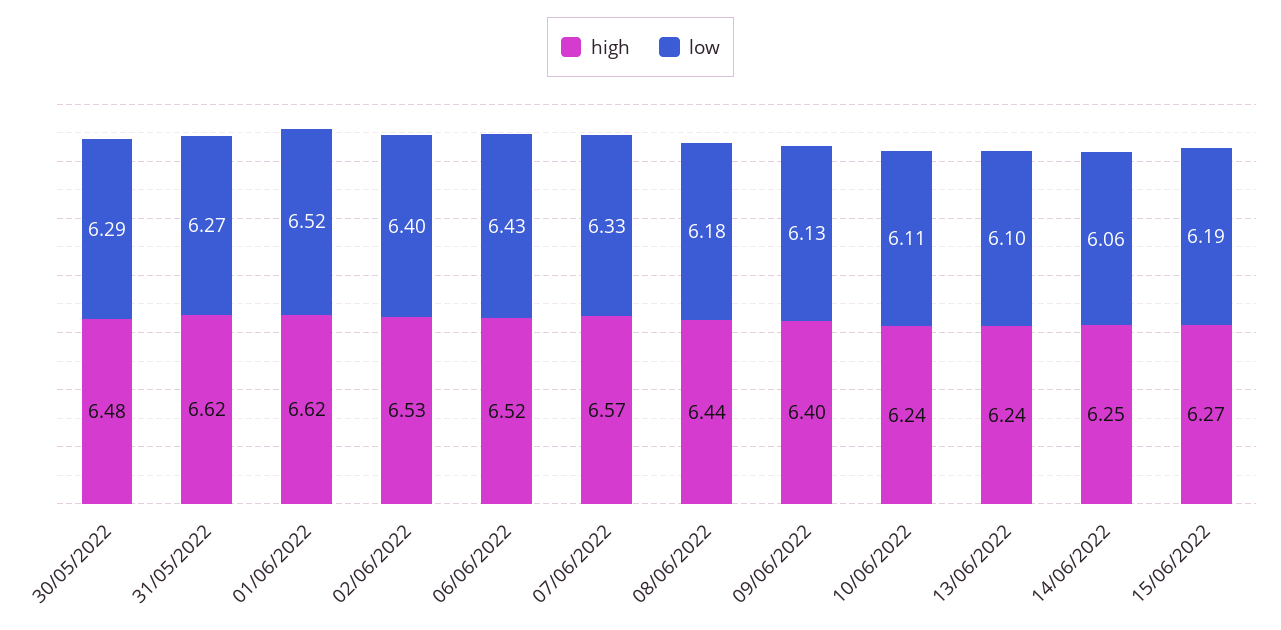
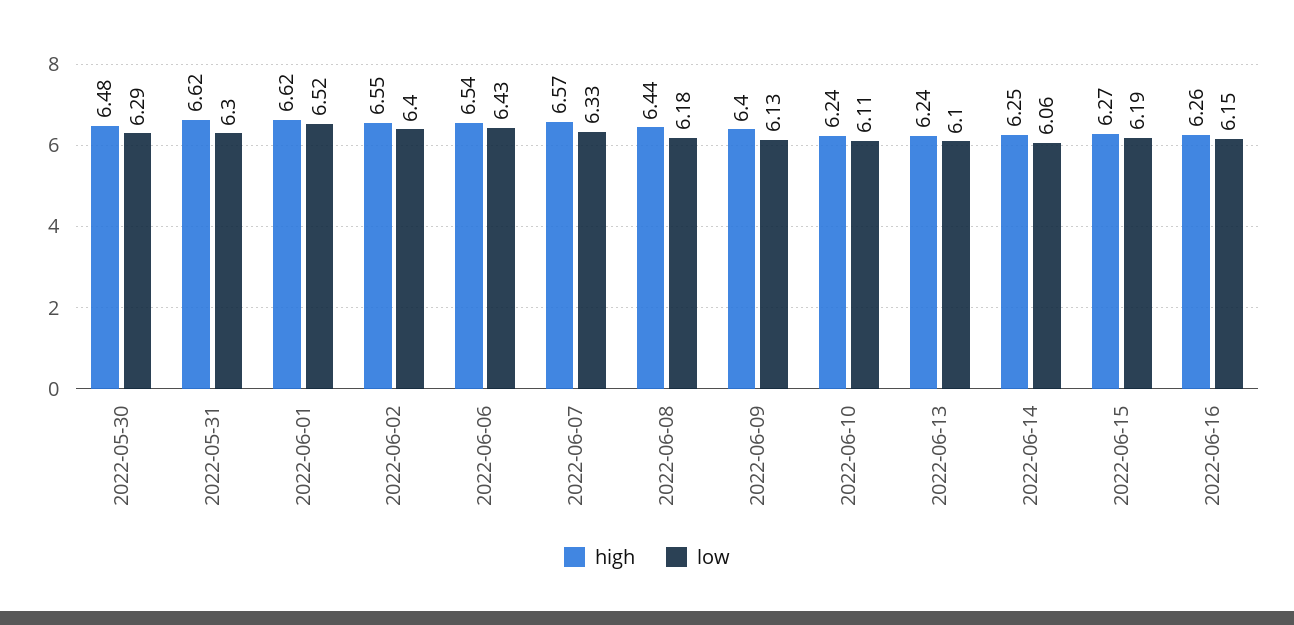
low, 31/05/2022: 6.27 -> 6.3
high, 02/06/2022: 6.53 -> 6.55
high, 06/06/2022: 6.52 -> 6.54
high, 2022-06-16: none -> 6.26
low, 2022-06-16: none -> 6.15

